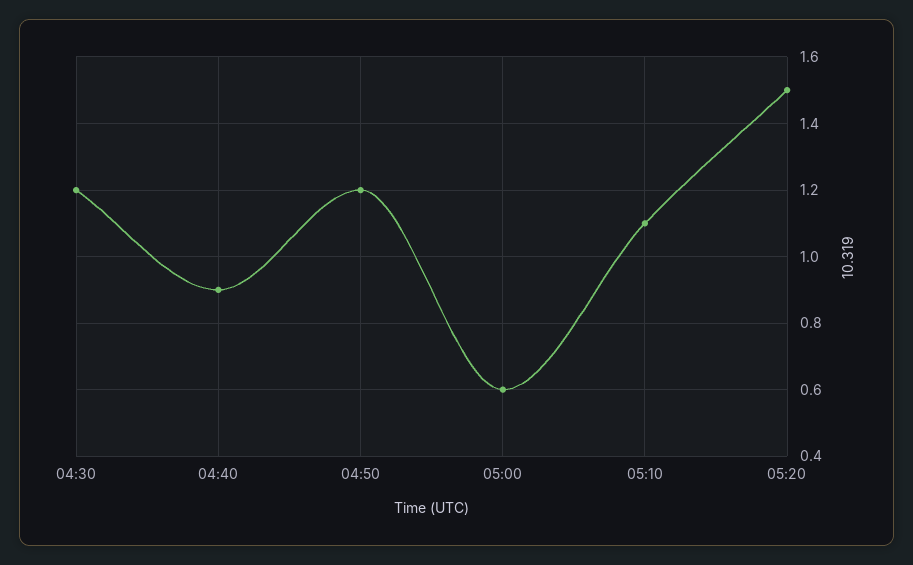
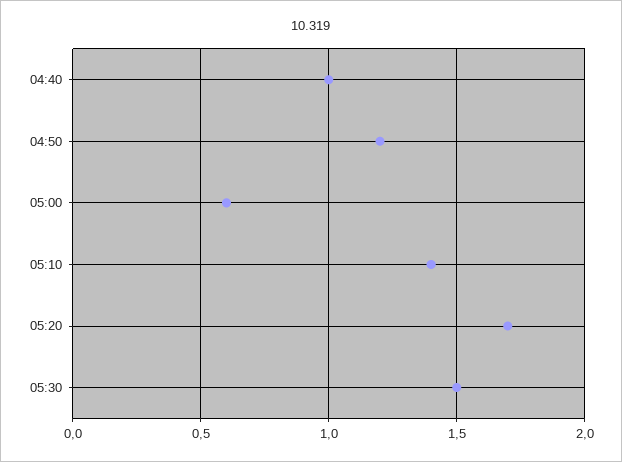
04:30: 1.2 -> none
04:40: 0.9 -> 1
05:10: 1.1 -> 1.4
05:20: 1.5 -> 1.7
05:30: none -> 1.5

